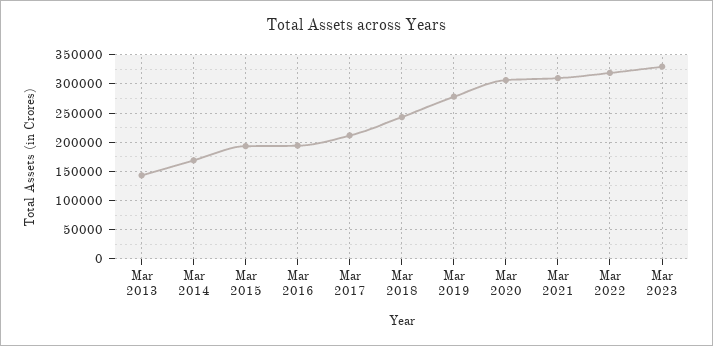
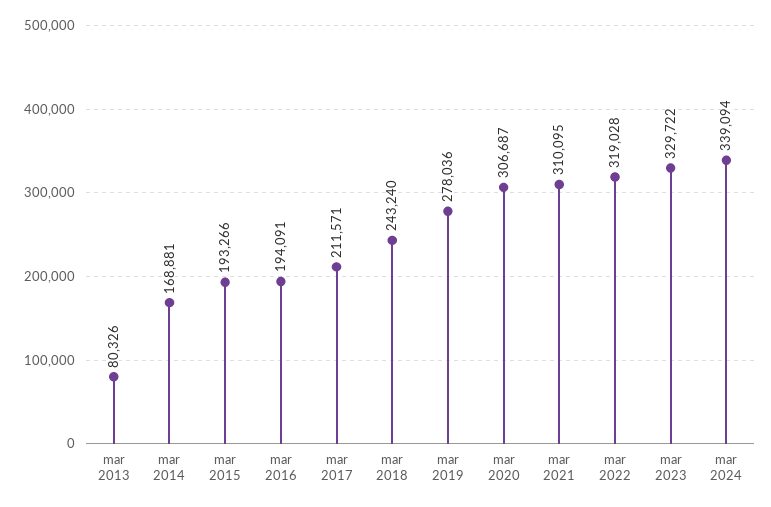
Mar 2013: 150000 -> 80326
mar 2024: none -> 339094

